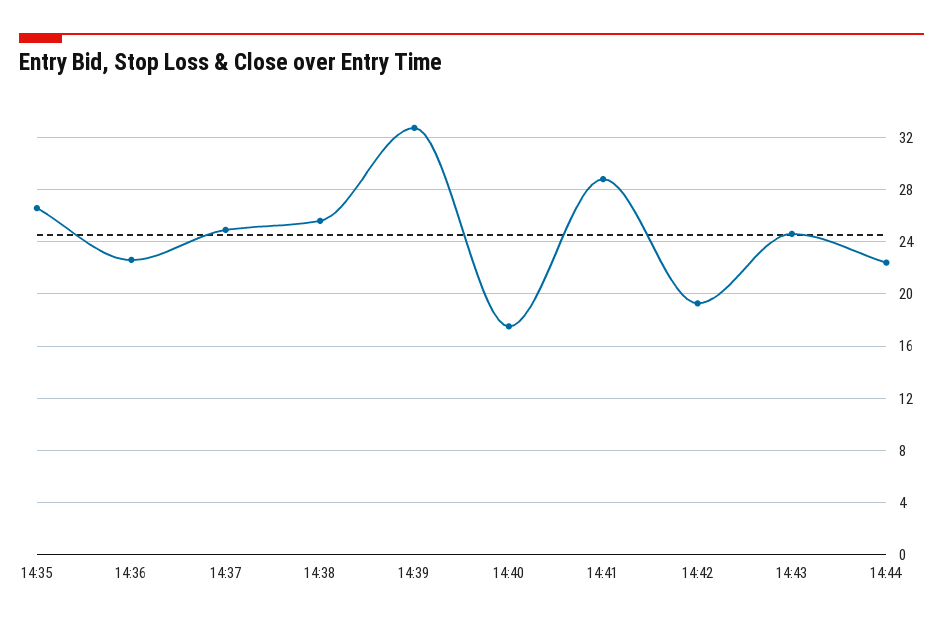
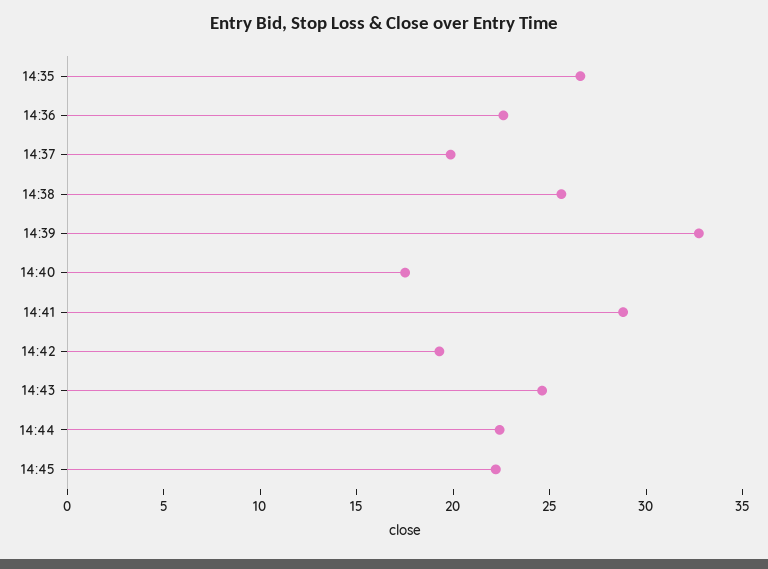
14:37: 25 -> 20
14:45: none -> 22

